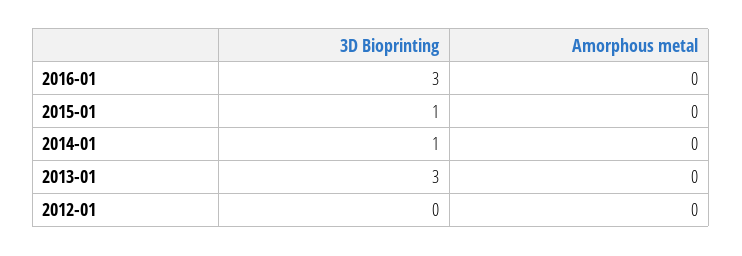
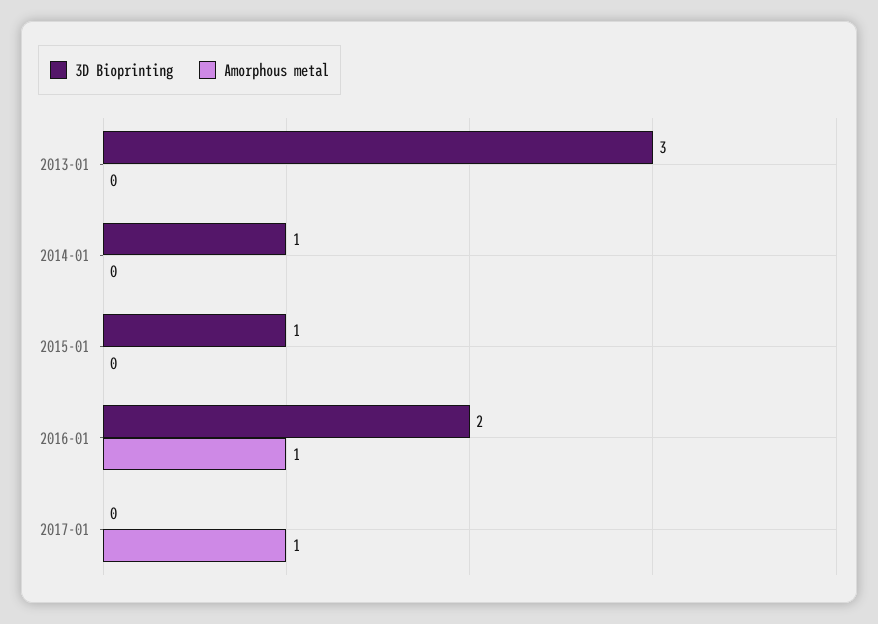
3D Bioprinting, 2016-01: 3 -> 2
Amorphous metal, 2016-01: 0 -> 1
3D Bioprinting, 2012-01: 0 -> none
Amorphous metal, 2012-01: 0 -> none
3D Bioprinting, 2017-01: none -> 0
Amorphous metal, 2017-01: none -> 1

